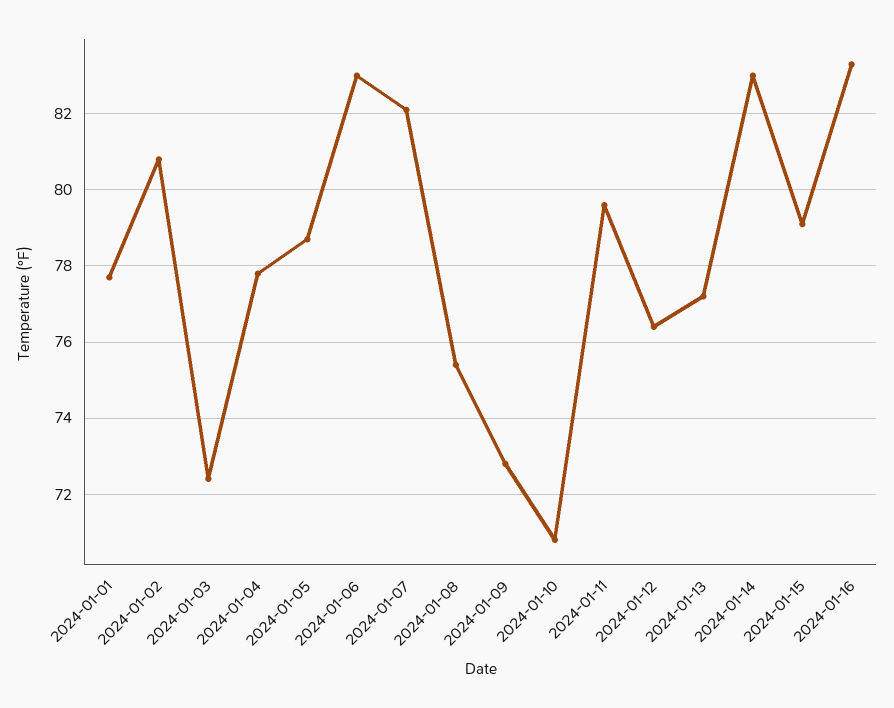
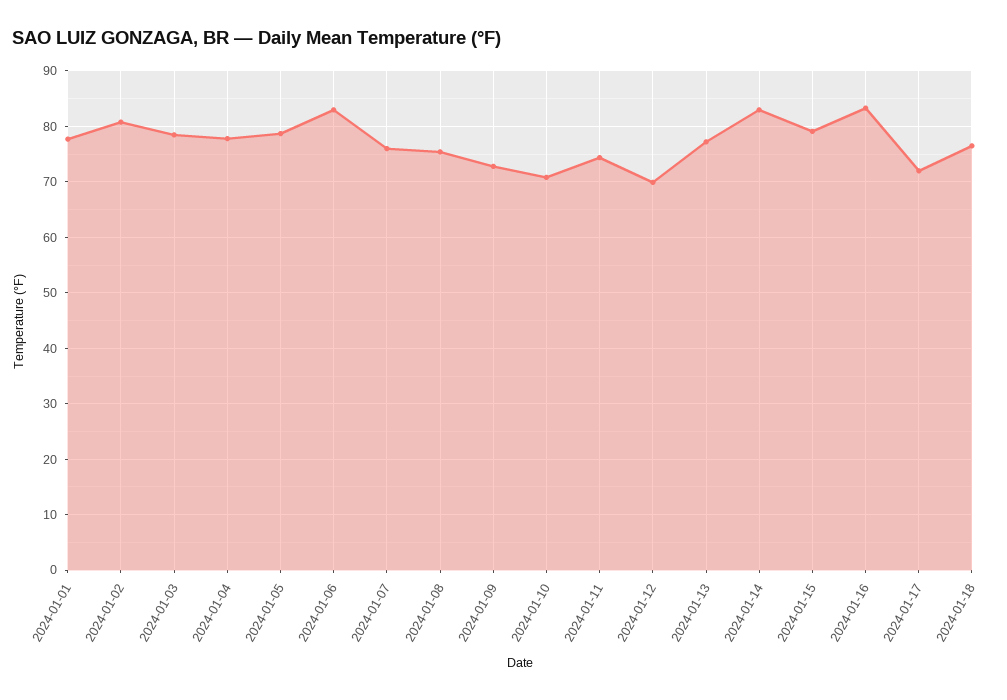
2024-01-03: 72.5 -> 78
2024-01-07: 82 -> 76
2024-01-11: 79.5 -> 74
2024-01-12: 76.5 -> 70
2024-01-17: none -> 72
2024-01-18: none -> 76

